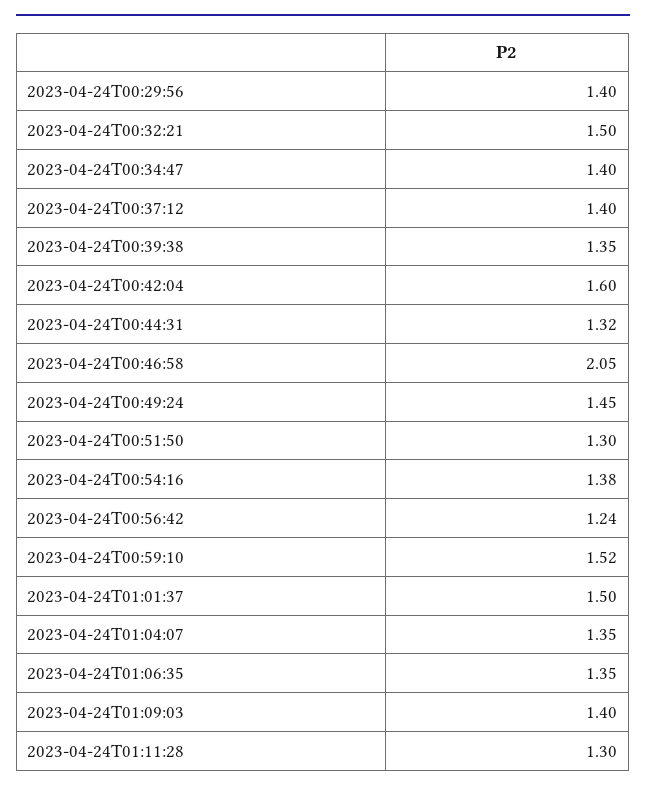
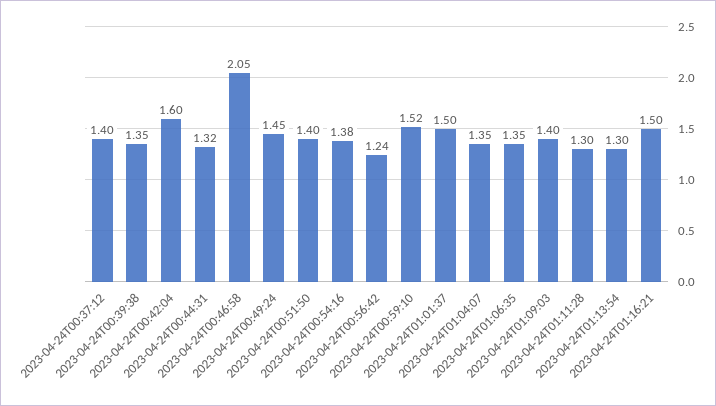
2023-04-24T00:29:56: 1.4 -> none
2023-04-24T00:32:21: 1.5 -> none
2023-04-24T00:34:47: 1.4 -> none
2023-04-24T00:51:50: 1.3 -> 1.4
2023-04-24T01:13:54: none -> 1.3
2023-04-24T01:16:21: none -> 1.5

